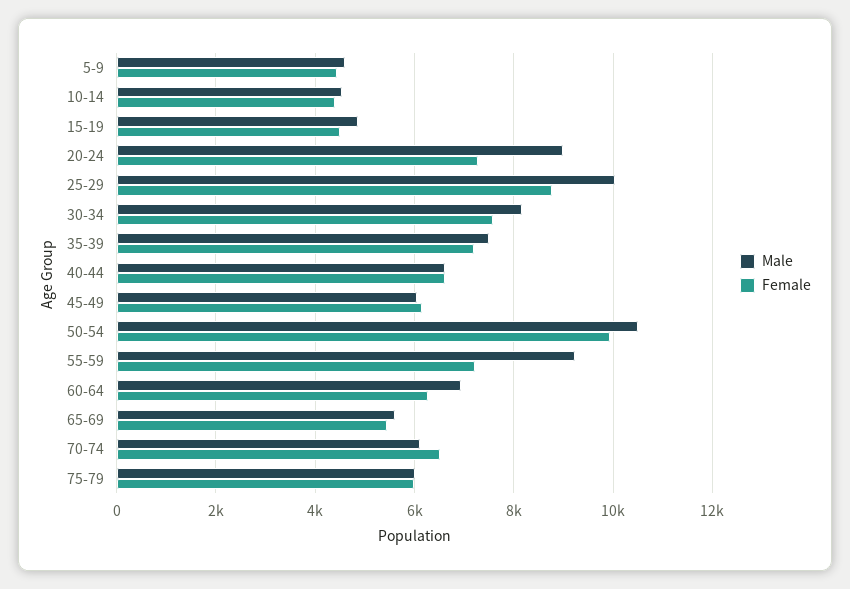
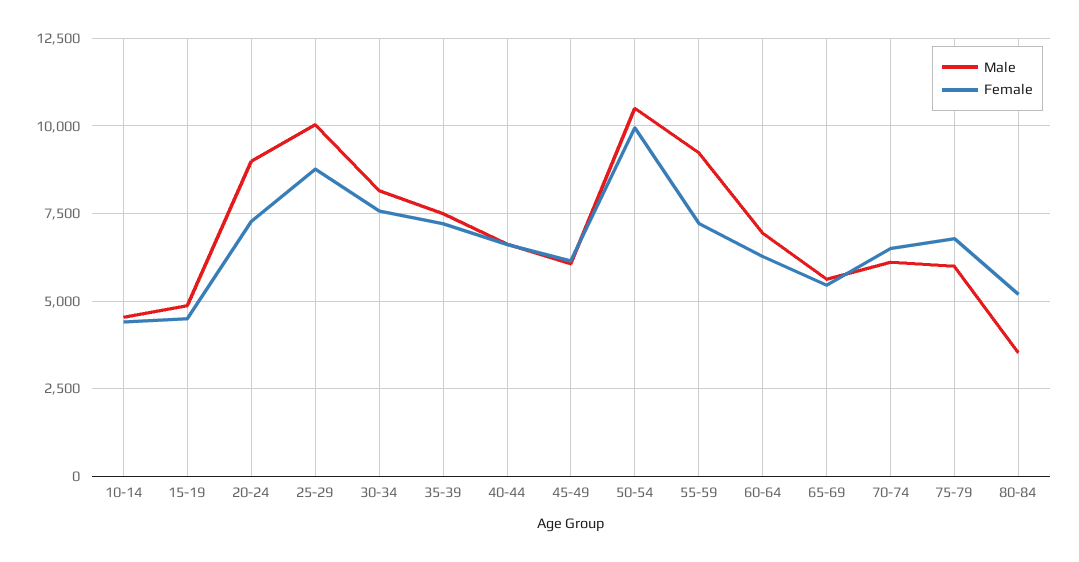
Male, 5-9: 4600 -> none
Female, 5-9: 4400 -> none
Female, 75-79: 6000 -> 6750
Male, 80-84: none -> 3500
Female, 80-84: none -> 5250

